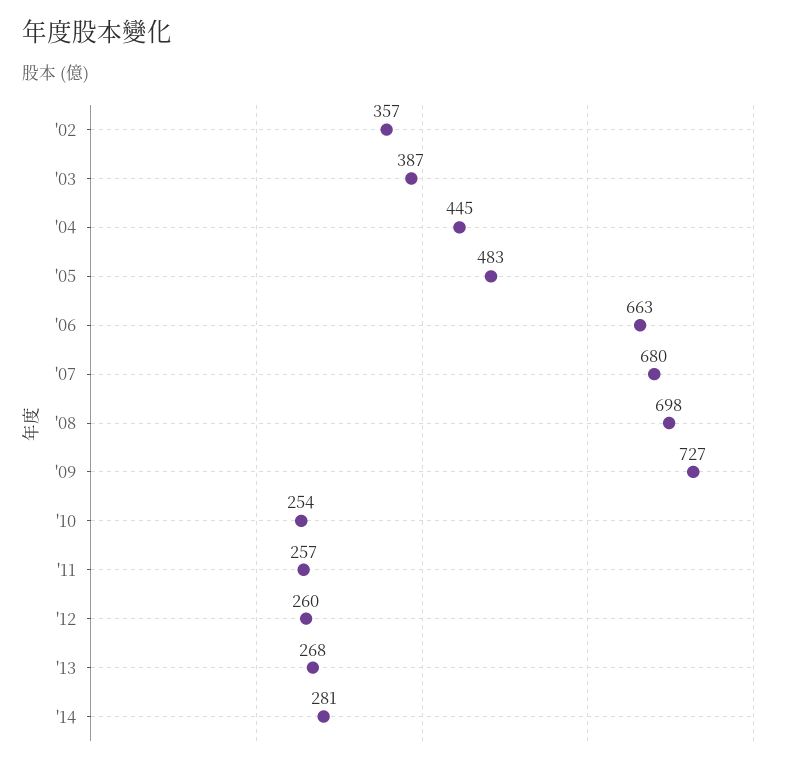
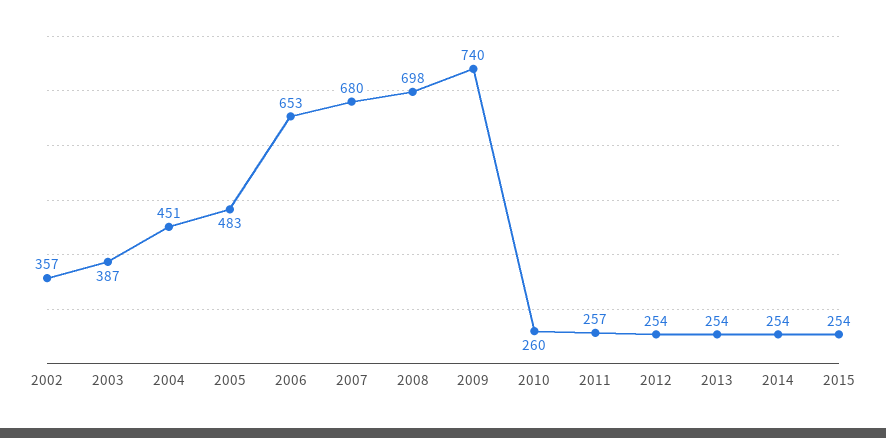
'04: 445 -> 451
'06: 663 -> 653
'09: 727 -> 740
'10: 254 -> 260
'12: 260 -> 254
'13: 268 -> 254
'14: 281 -> 254
2015: none -> 254

